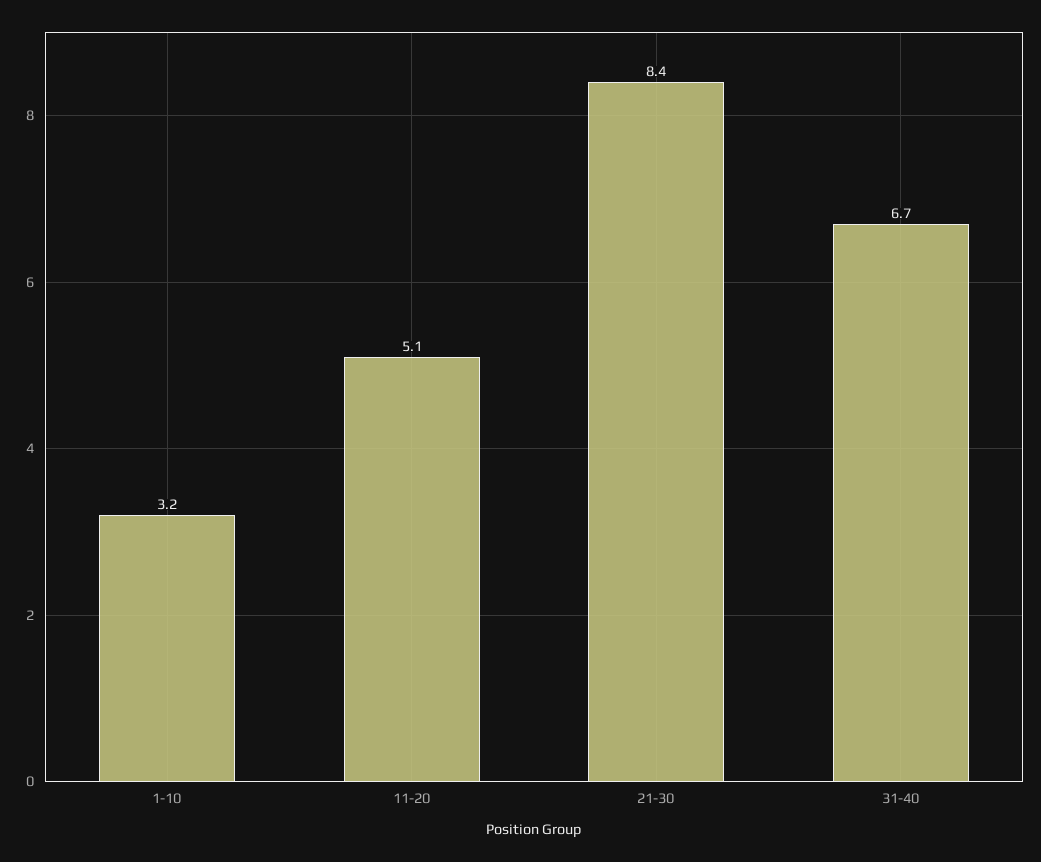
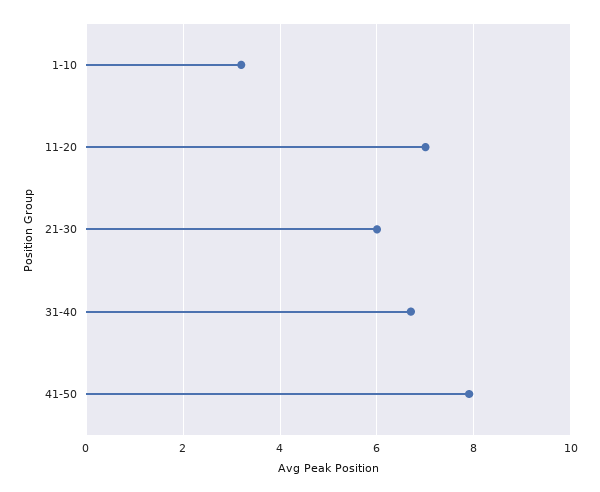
11-20: 5.1 -> 7
21-30: 8.4 -> 6
41-50: none -> 8

